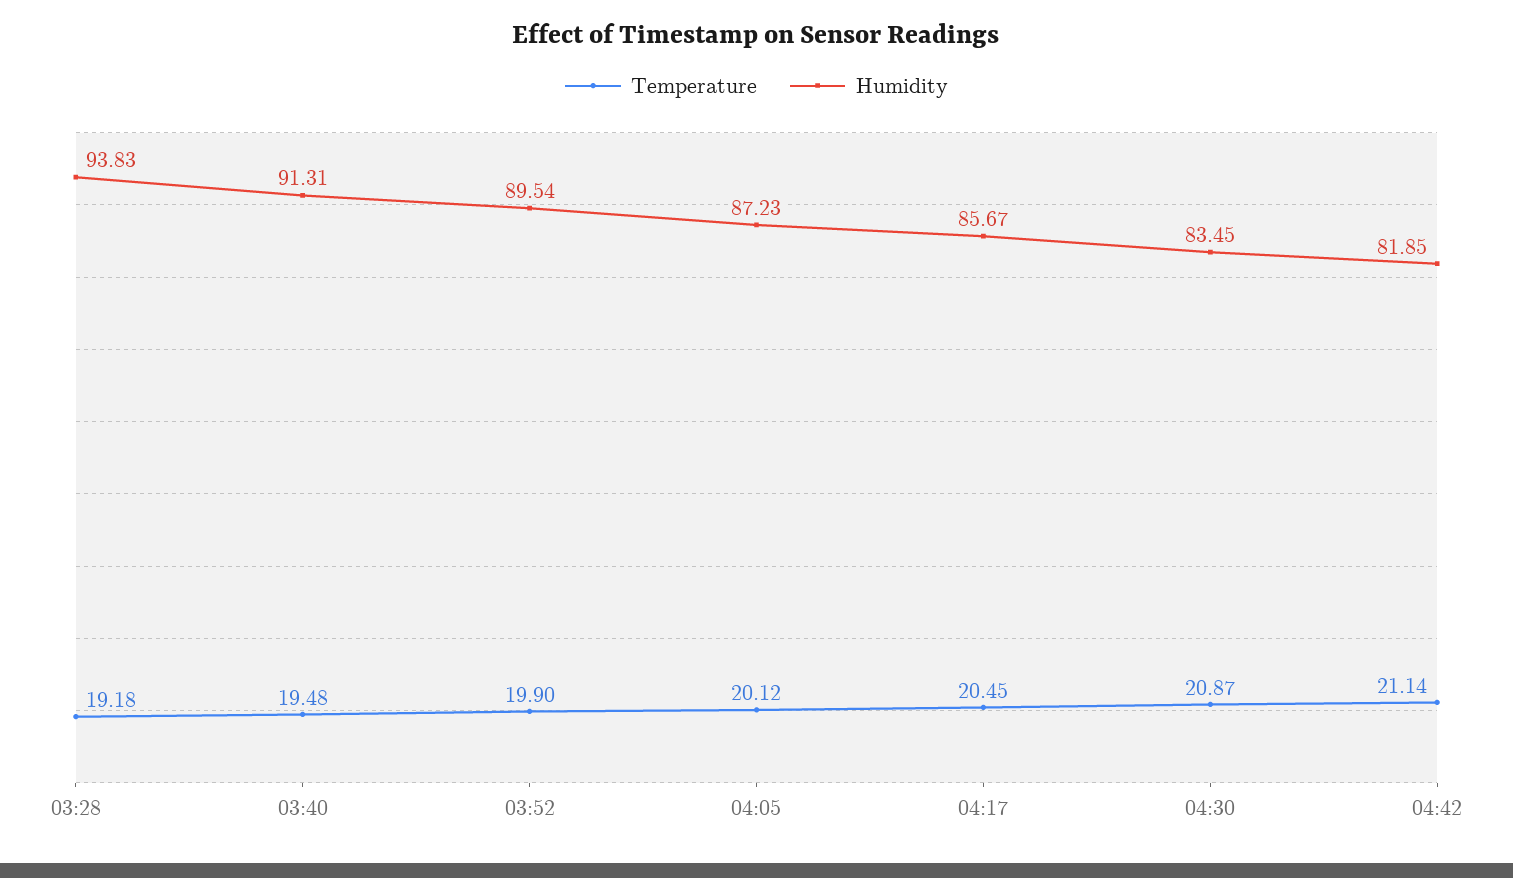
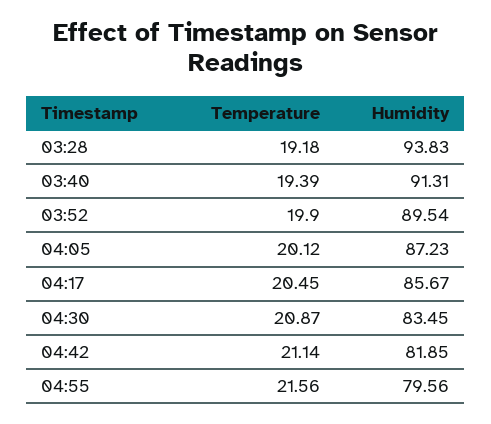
Temperature, 03:40: 19.48 -> 19.39
Temperature, 04:55: none -> 21.56
Humidity, 04:55: none -> 79.56

